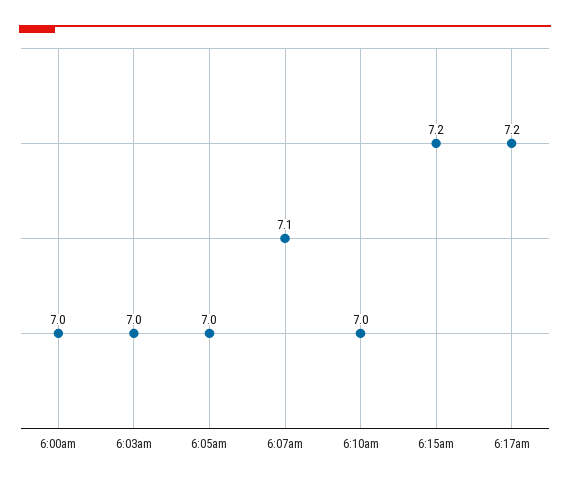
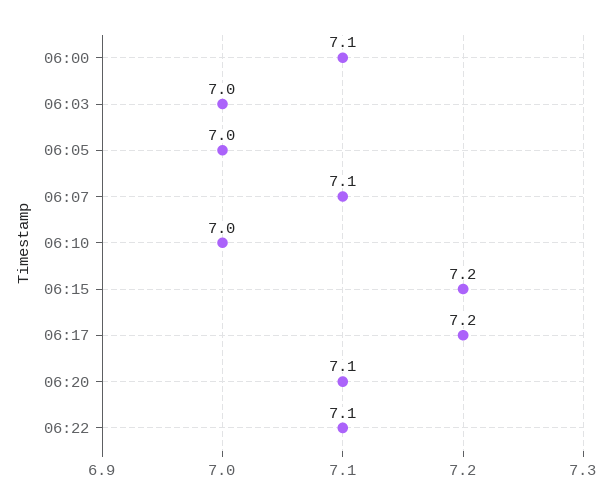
6:00am: 7 -> 7.1
06:20: none -> 7.1
06:22: none -> 7.1

